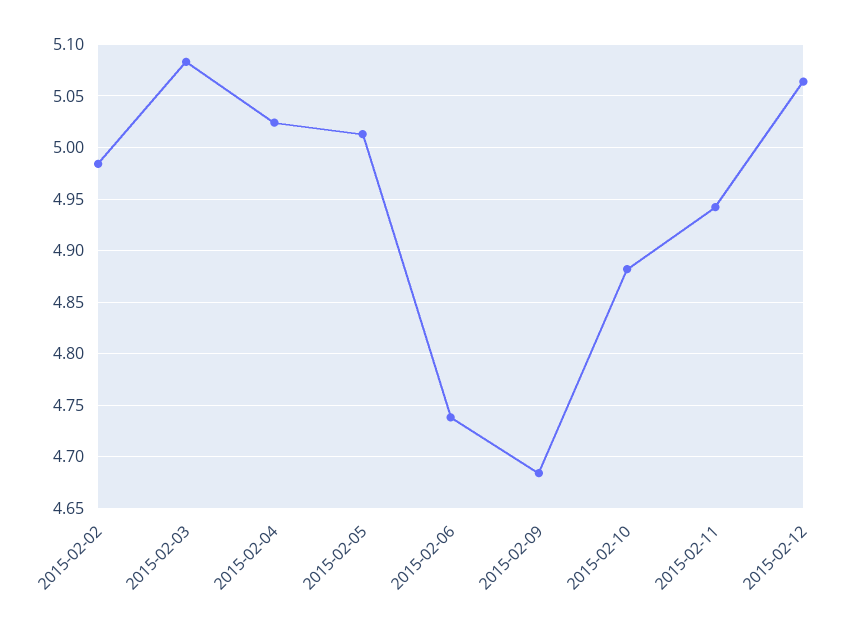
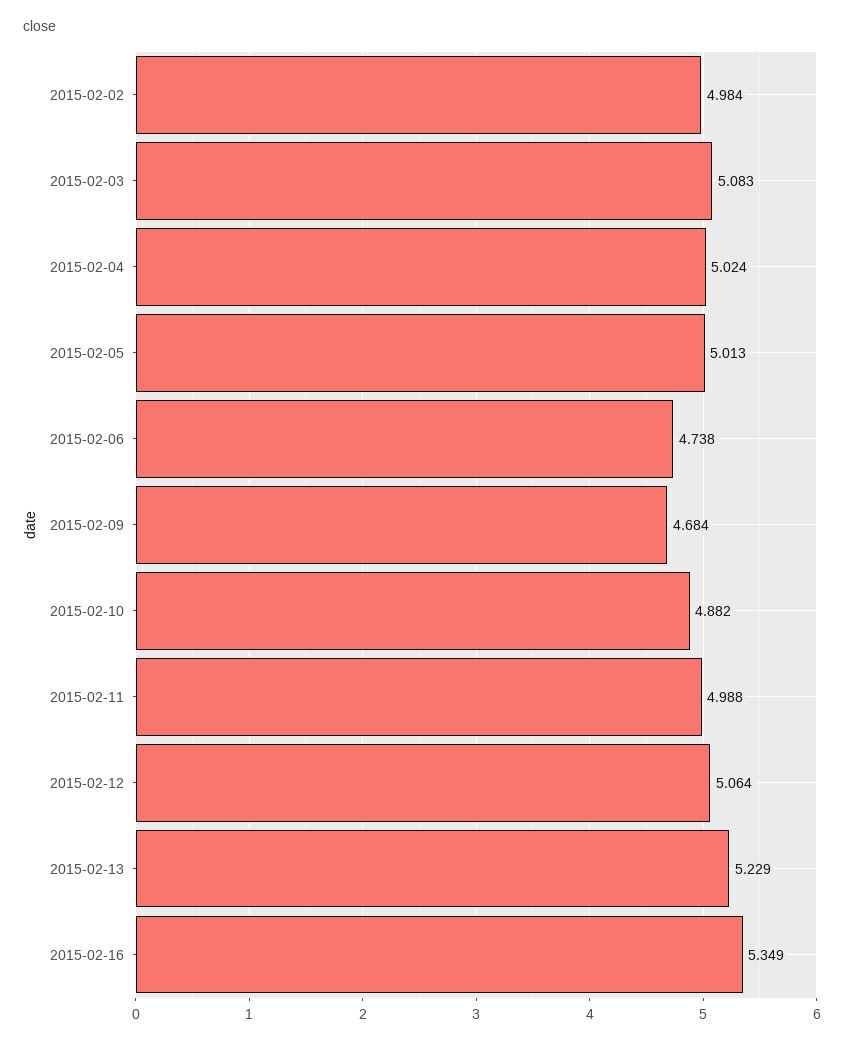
2015-02-11: 4.94 -> 4.988
2015-02-13: none -> 5.229
2015-02-16: none -> 5.349

